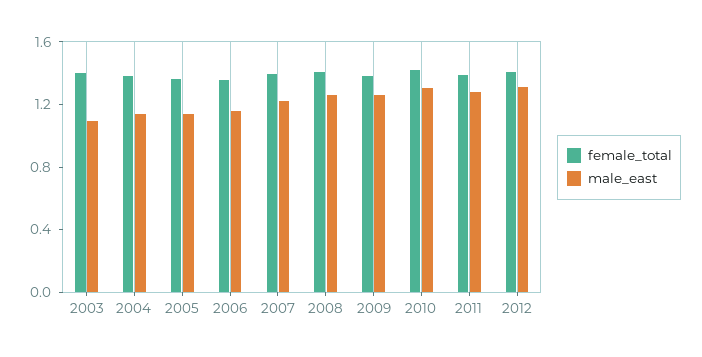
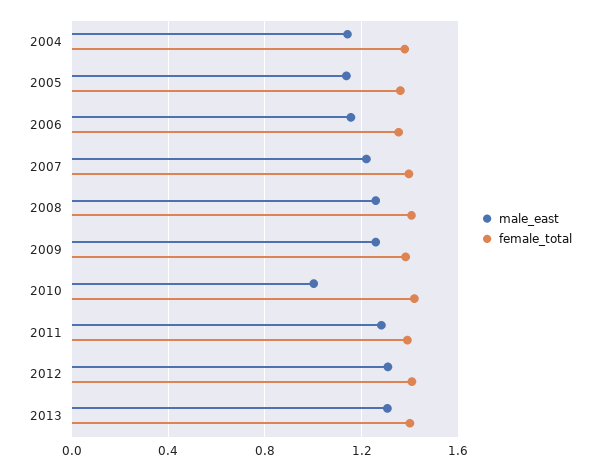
female_total, 2003: 1.4 -> none
male_east, 2003: 1.1 -> none
male_east, 2010: 1.3 -> 1
male_east, 2013: none -> 1.3
female_total, 2013: none -> 1.4

